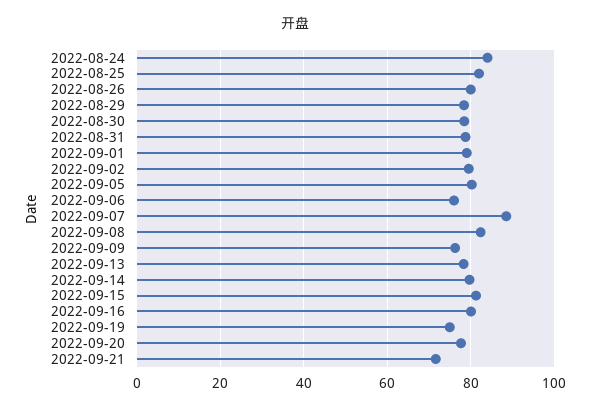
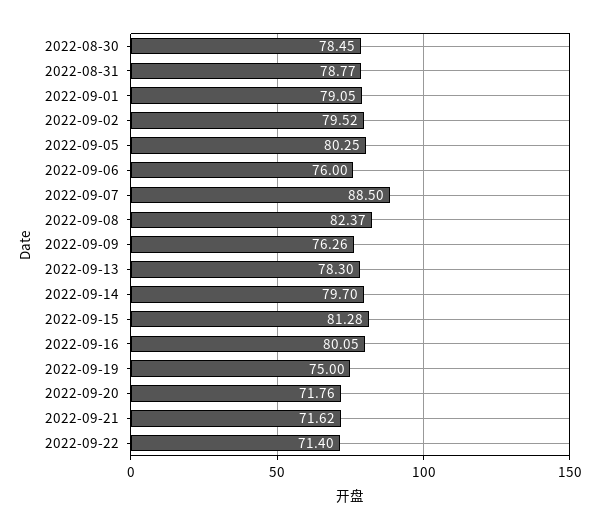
2022-08-24: 84 -> none
2022-08-25: 82 -> none
2022-08-26: 80 -> none
2022-08-29: 78 -> none
2022-09-20: 78 -> 71.76
2022-09-22: none -> 71.4

